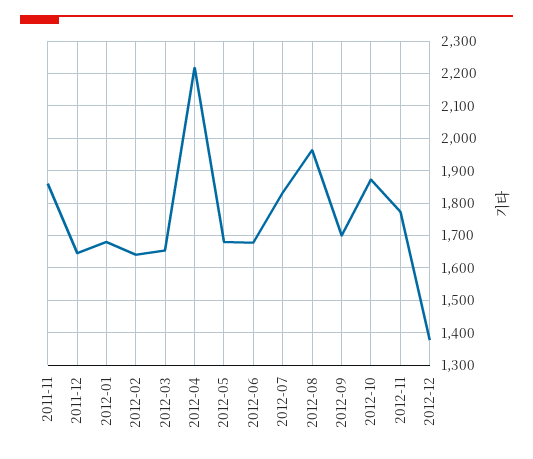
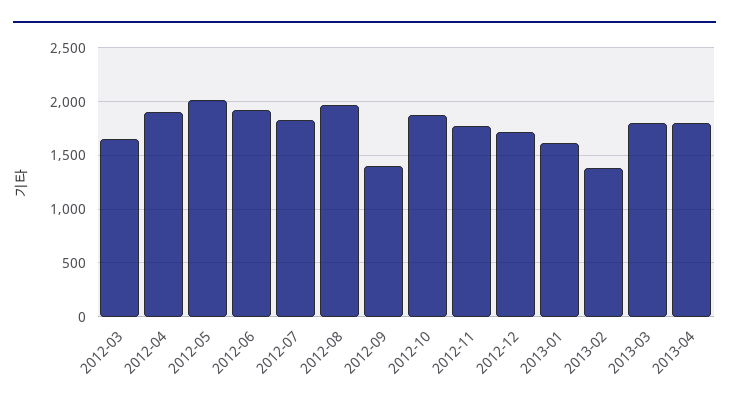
2011-11: 1860 -> none
2011-12: 1640 -> none
2012-01: 1680 -> none
2012-02: 1640 -> none
2012-04: 2220 -> 1900
2012-05: 1680 -> 2000
2012-06: 1680 -> 1900
2012-09: 1700 -> 1400
2012-12: 1380 -> 1700
2013-01: none -> 1600
2013-02: none -> 1400
2013-03: none -> 1800
2013-04: none -> 1800

